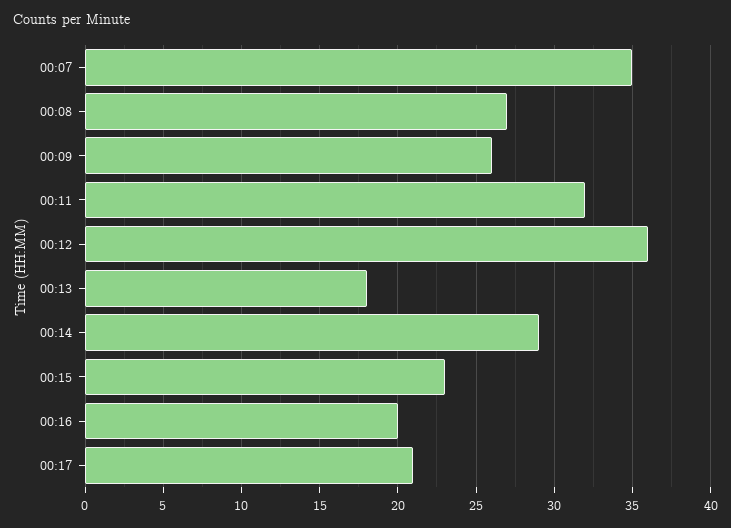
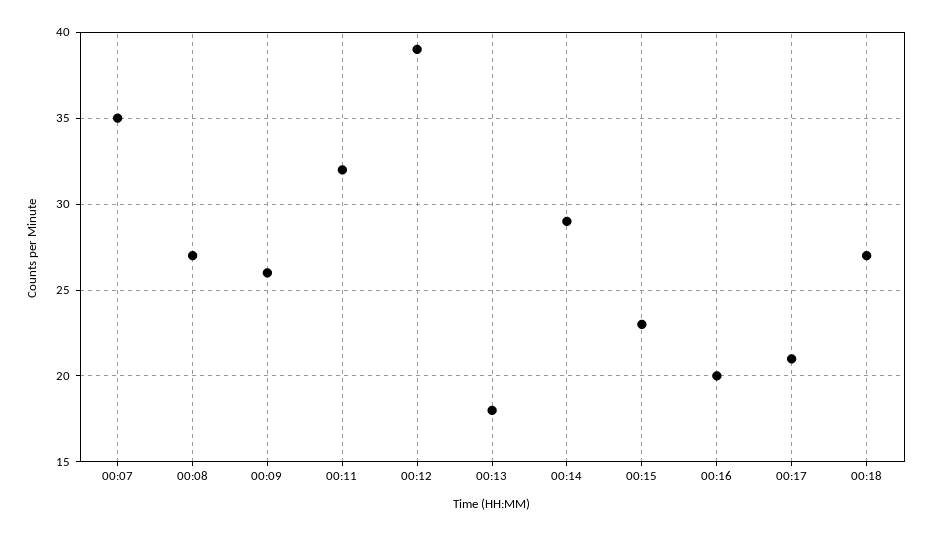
00:12: 36 -> 39
00:18: none -> 27

